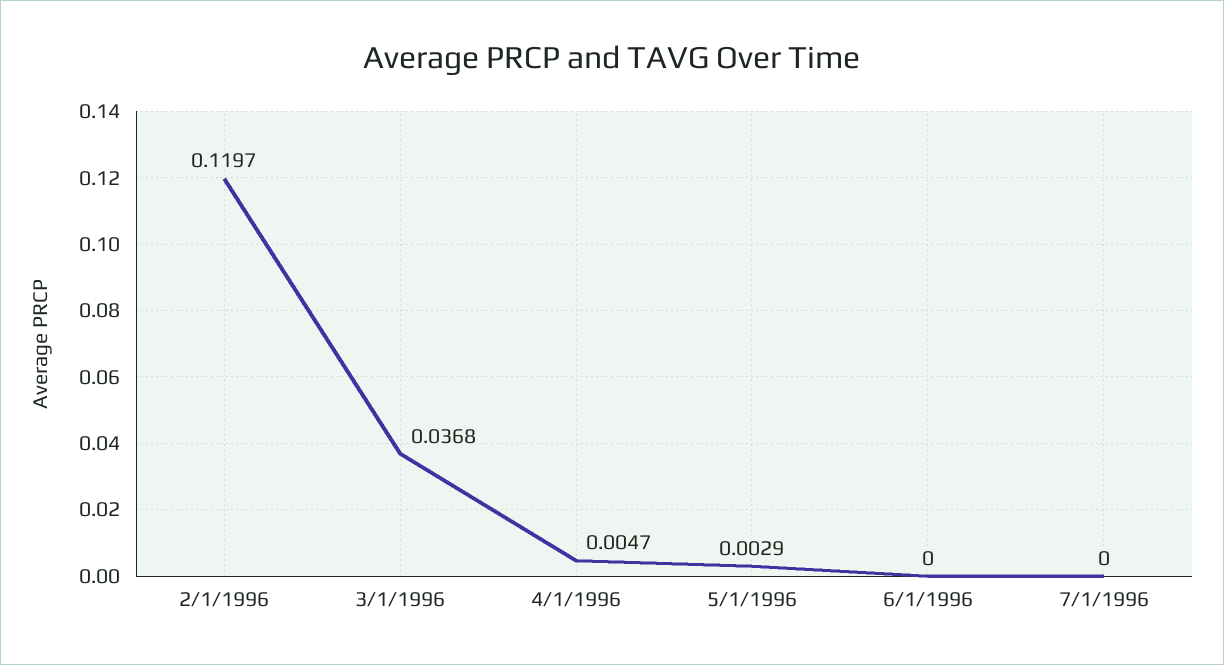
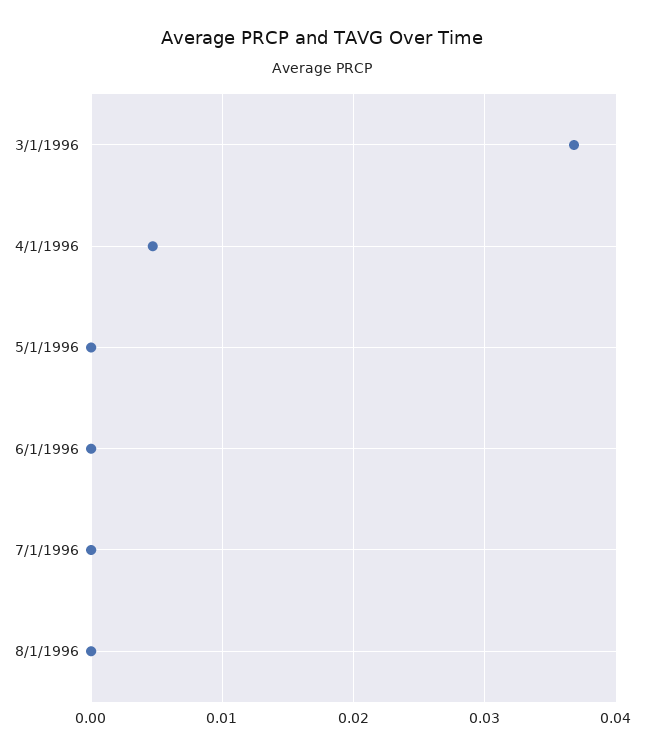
2/1/1996: 0.1197 -> none
5/1/1996: 0.0029 -> 0
8/1/1996: none -> 0

